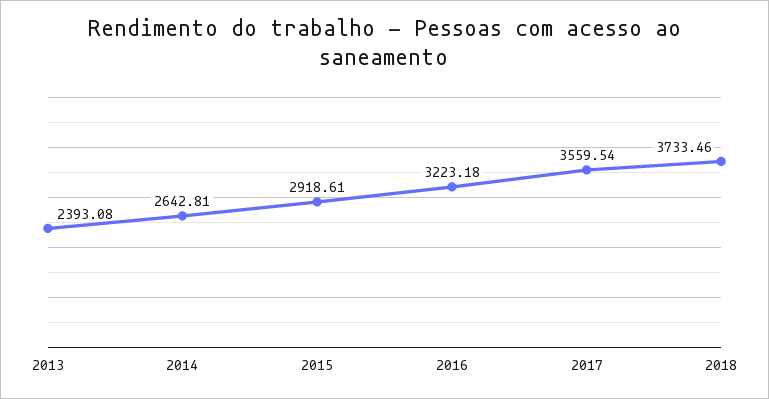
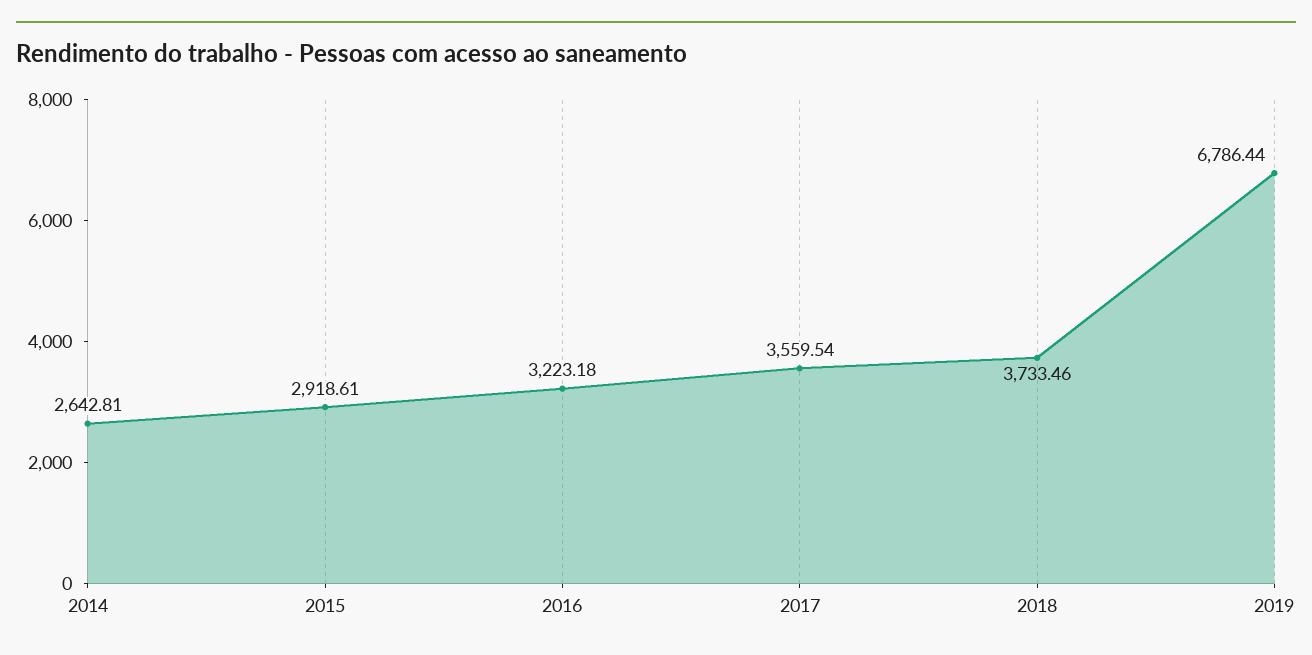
2013: 2393.08 -> none
2019: none -> 6786.44

